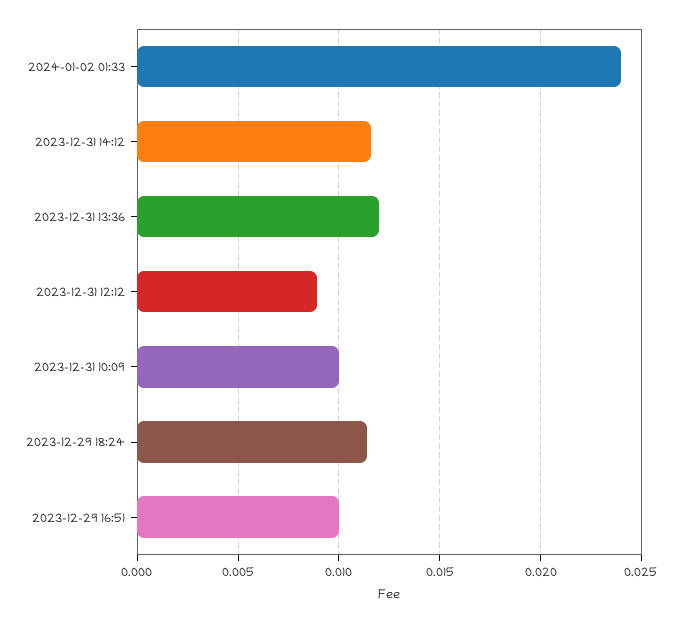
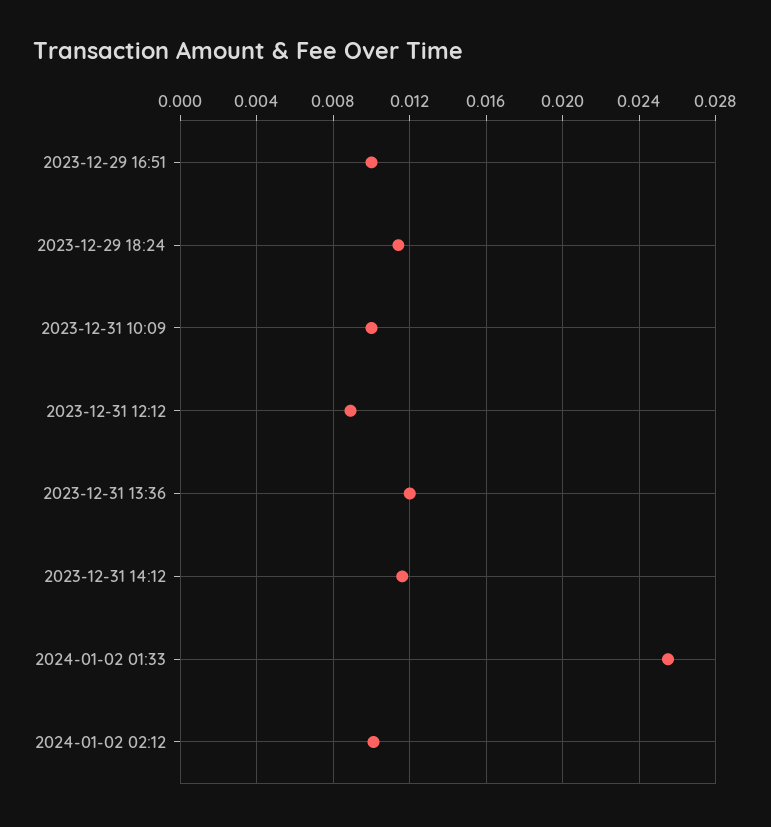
2024-01-02 01:33: 0.024 -> 0.0255
2024-01-02 02:12: none -> 0.01

